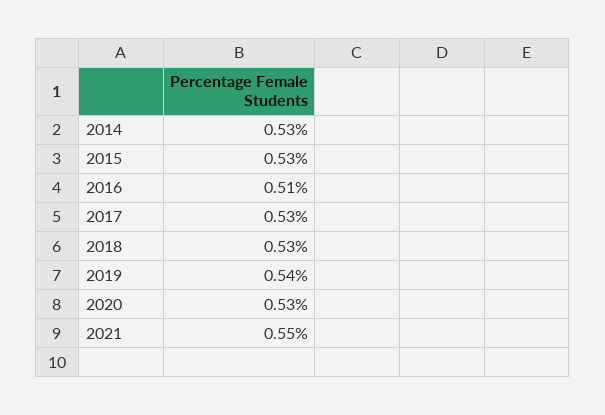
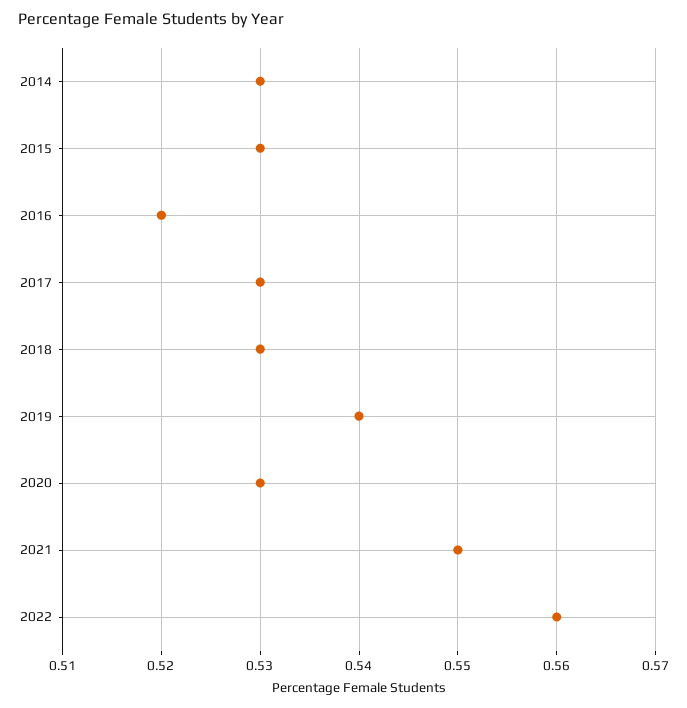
2016: 0.51 -> 0.52
2022: none -> 0.56

